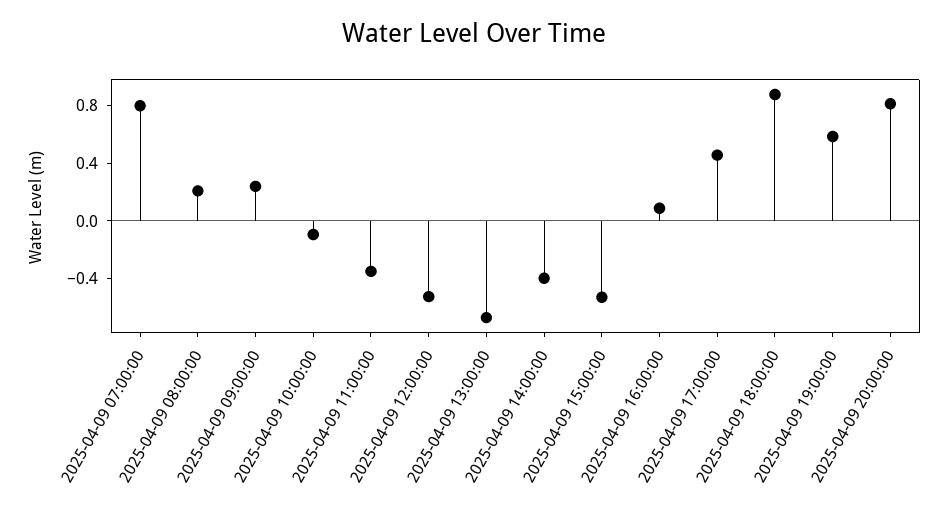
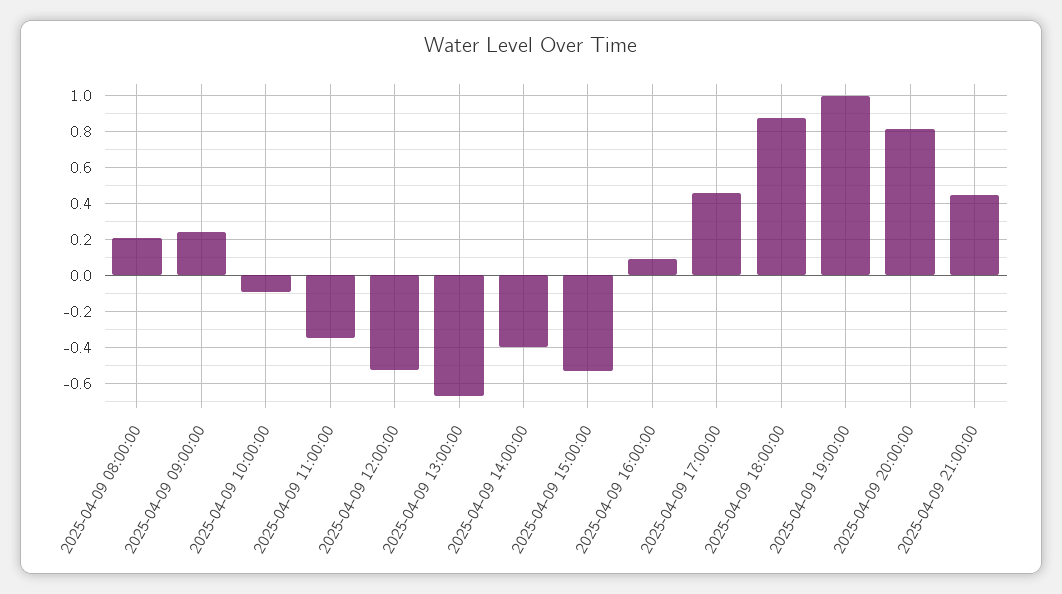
2025-04-09 07:00:00: 0.8 -> none
2025-04-09 19:00:00: 0.6 -> 1
2025-04-09 21:00:00: none -> 0.45

